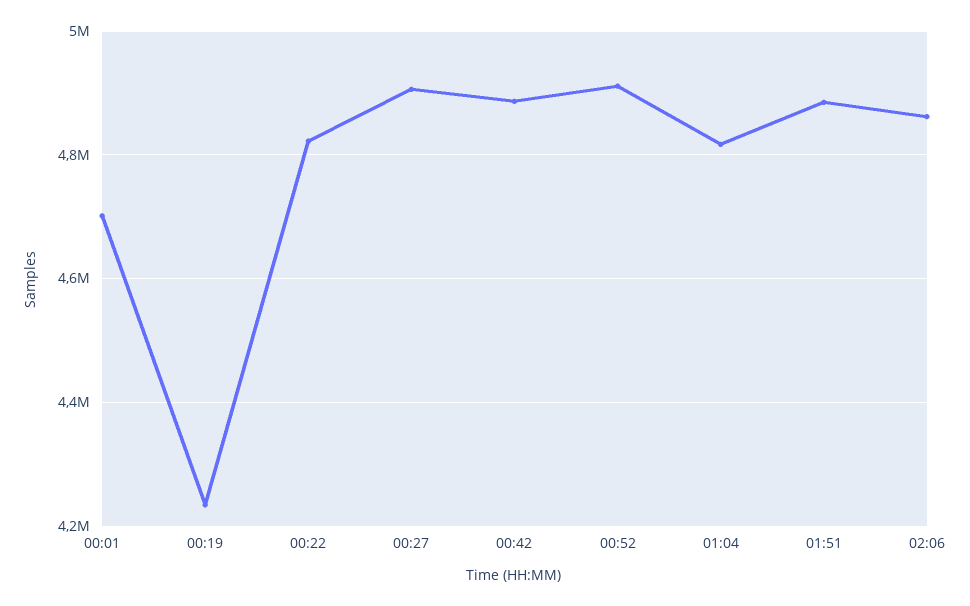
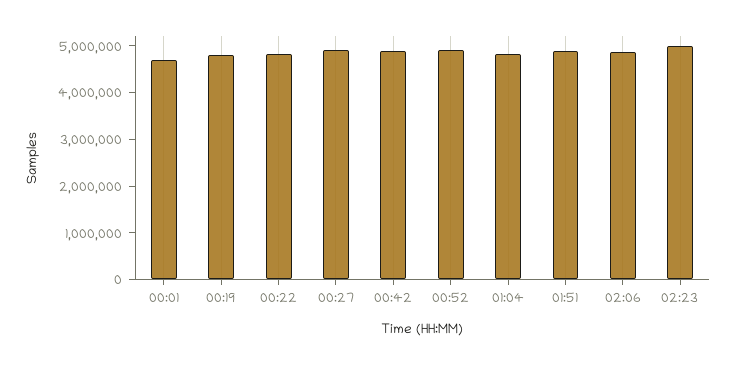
00:19: 4240000 -> 4800000
02:23: none -> 5000000

